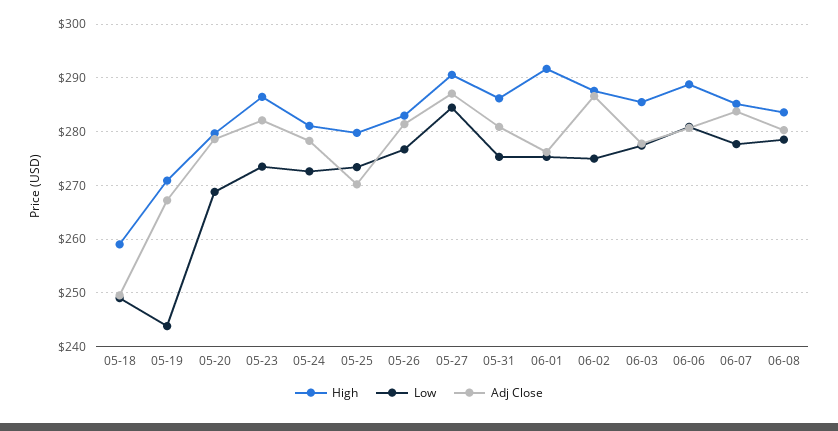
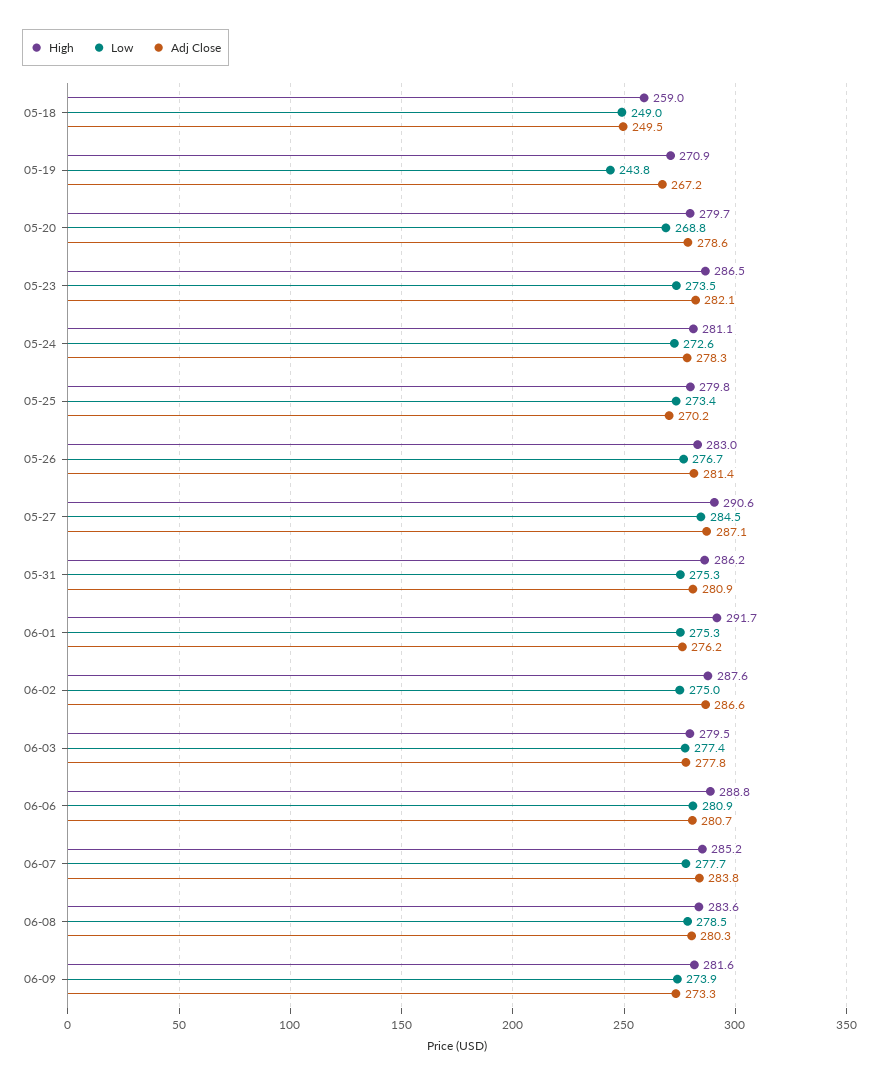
High, 06-03: 286 -> 279.5
High, 06-09: none -> 281.6
Low, 06-09: none -> 273.9
Adj Close, 06-09: none -> 273.3

